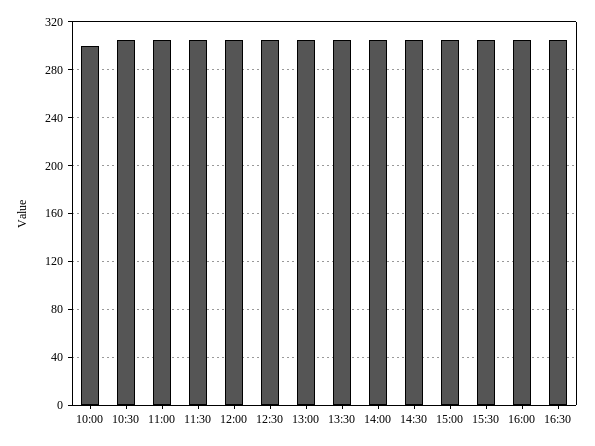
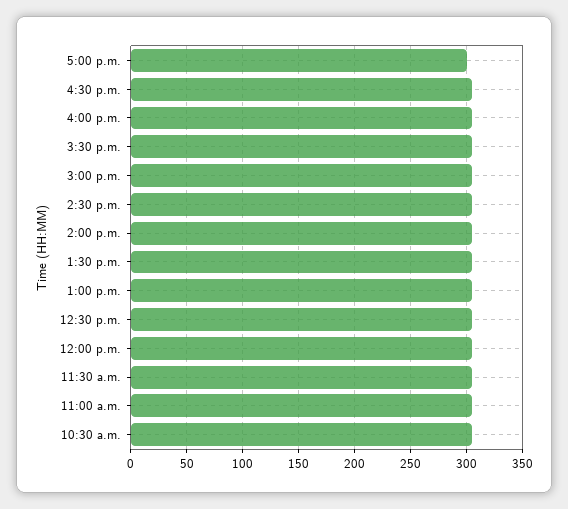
10:00: 300 -> none
5:00 p.m.: none -> 300

